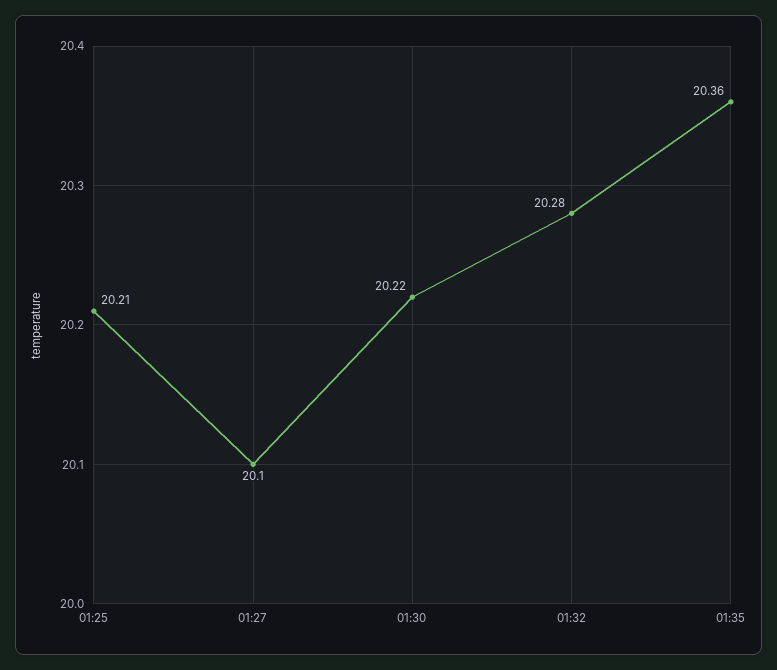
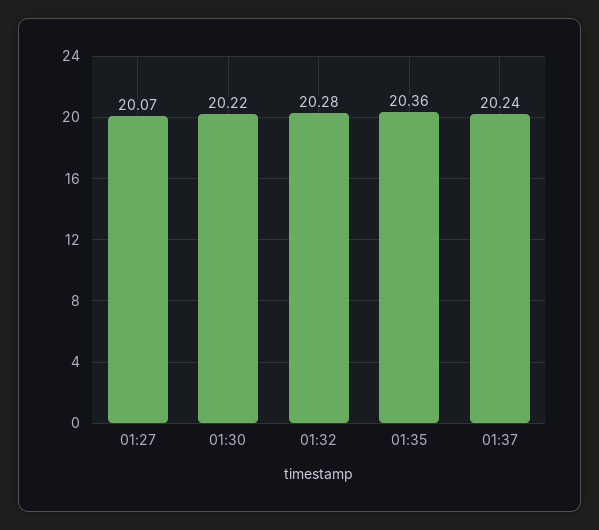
01:25: 20.21 -> none
01:27: 20.1 -> 20.07
01:37: none -> 20.24

